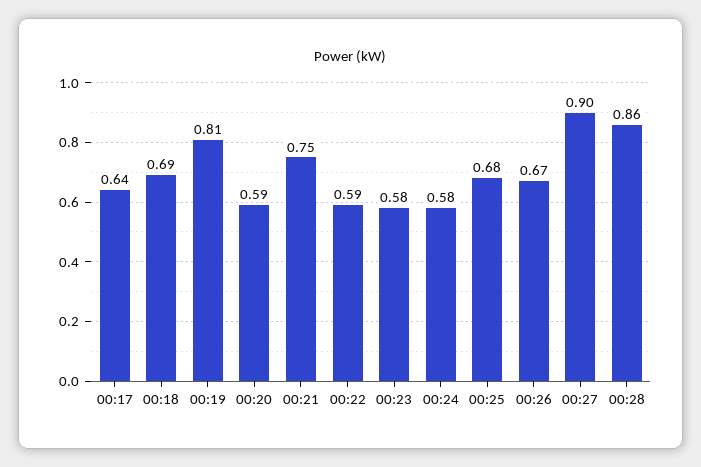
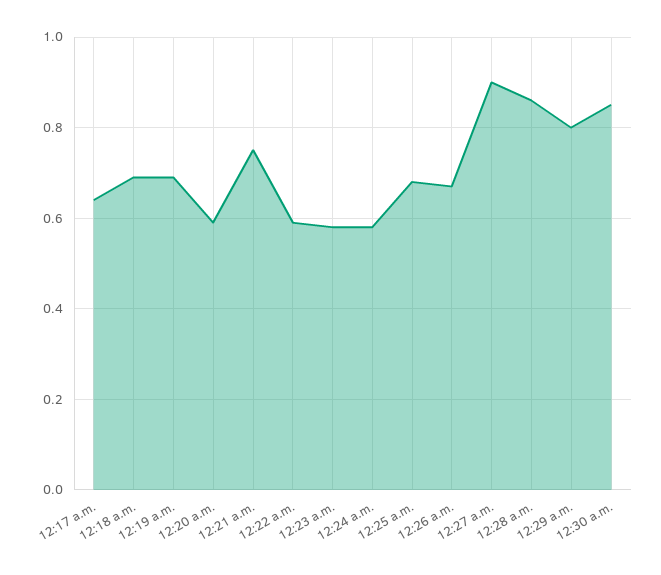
00:19: 0.81 -> 0.7
12:29 a.m.: none -> 0.8
12:30 a.m.: none -> 0.85

